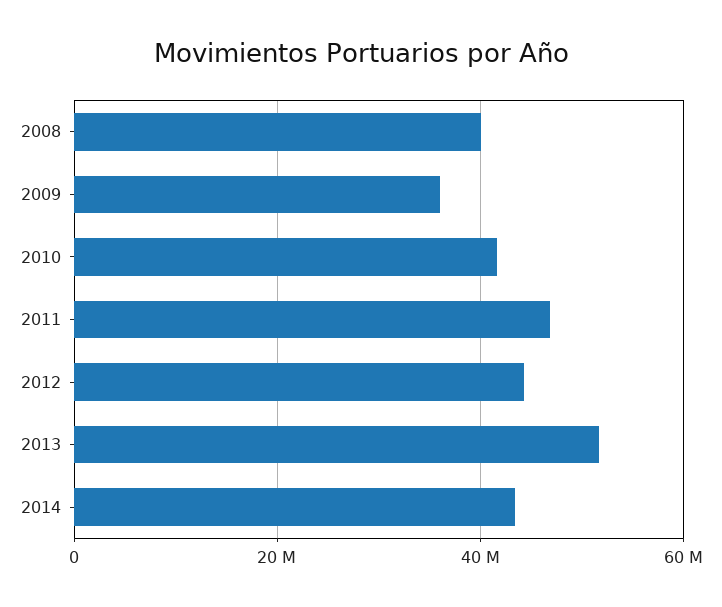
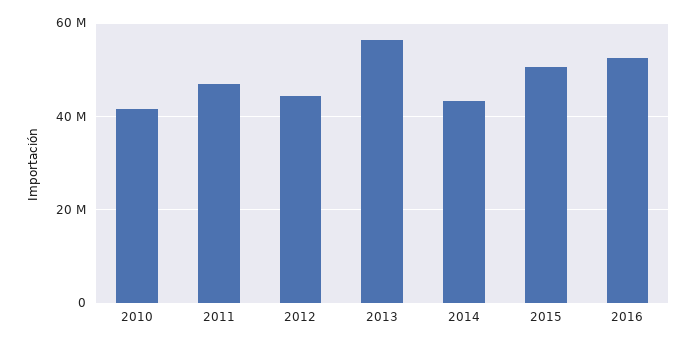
2008: 40000000 -> none
2009: 36000000 -> none
2013: 52000000 -> 56000000
2015: none -> 50000000
2016: none -> 52000000

